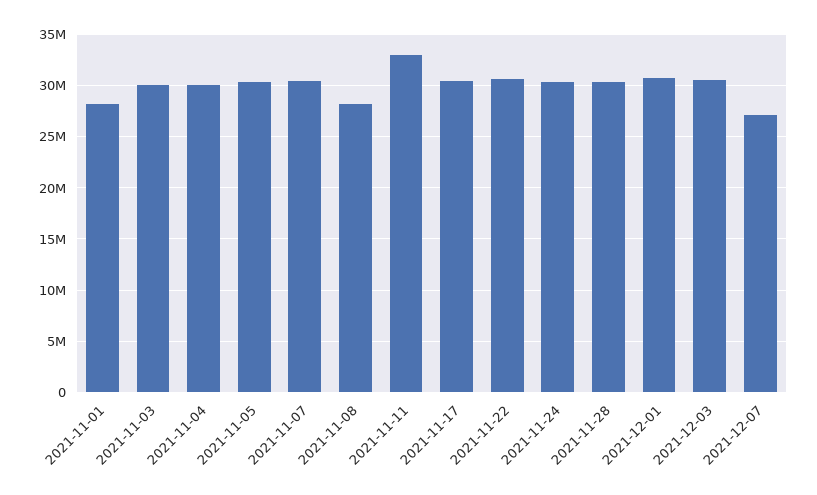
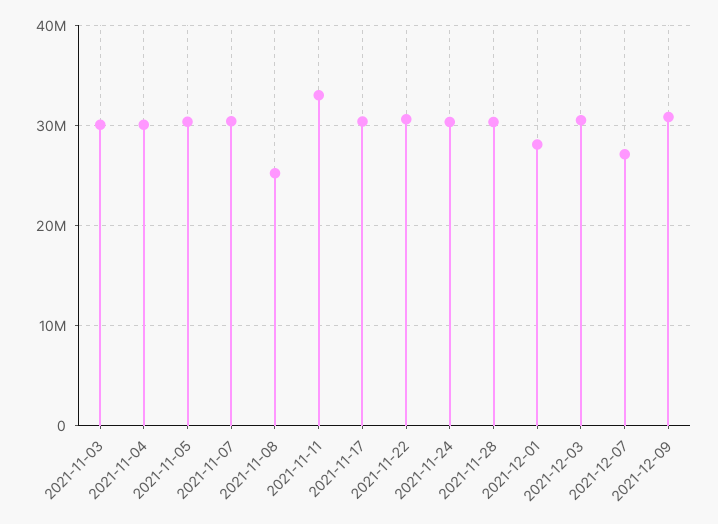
2021-11-01: 28000000 -> none
2021-11-08: 28000000 -> 25000000
2021-12-01: 31000000 -> 28000000
2021-12-09: none -> 31000000

